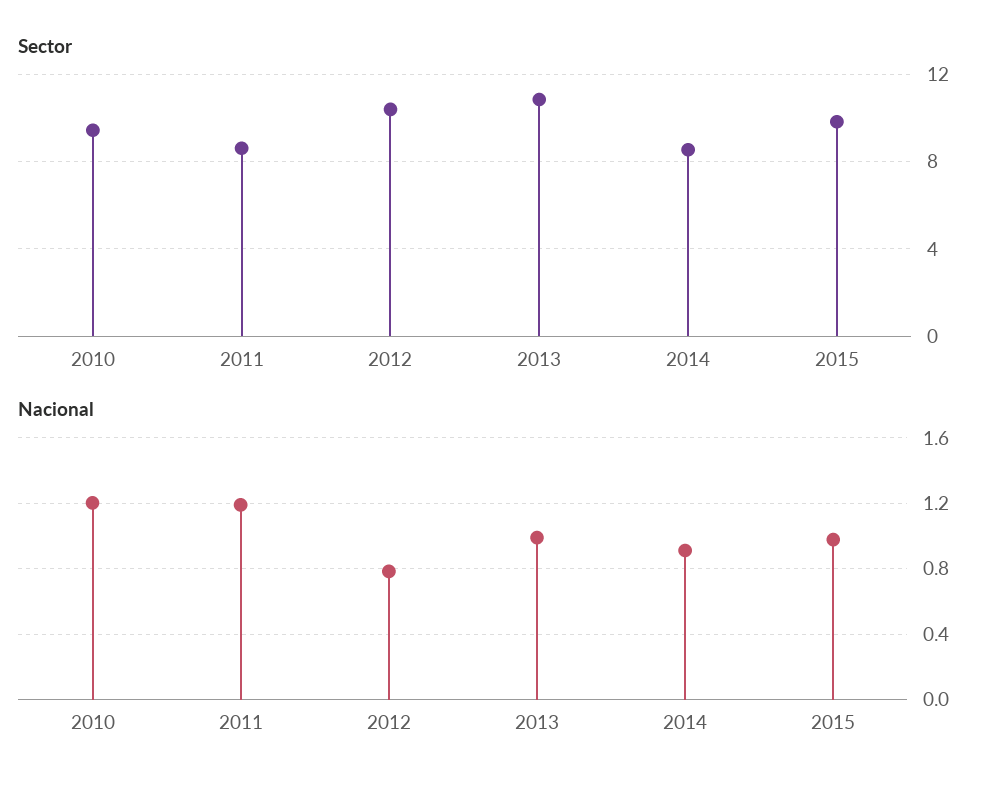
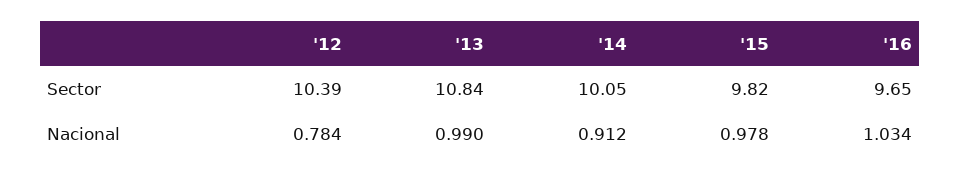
Sector, 2010: 9.5 -> none
Sector, 2011: 8.5 -> none
Sector, 2014: 8.5 -> 10.05
Nacional, 2010: 1.2 -> none
Nacional, 2011: 1.2 -> none
Sector, '16: none -> 9.65
Nacional, '16: none -> 1.034

